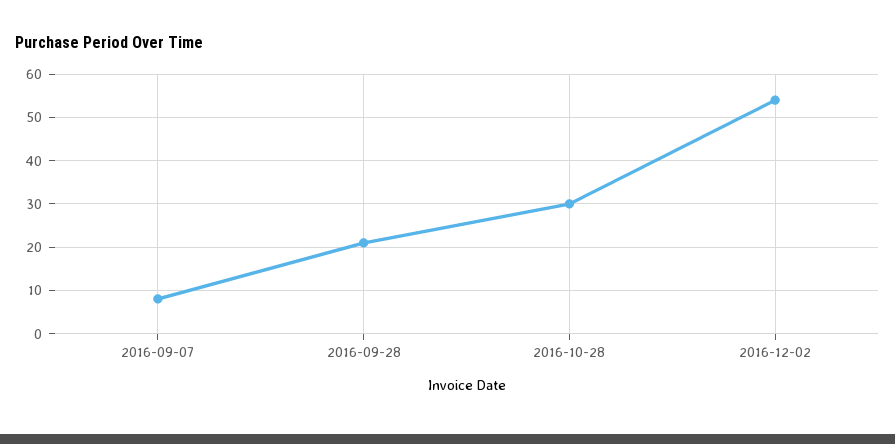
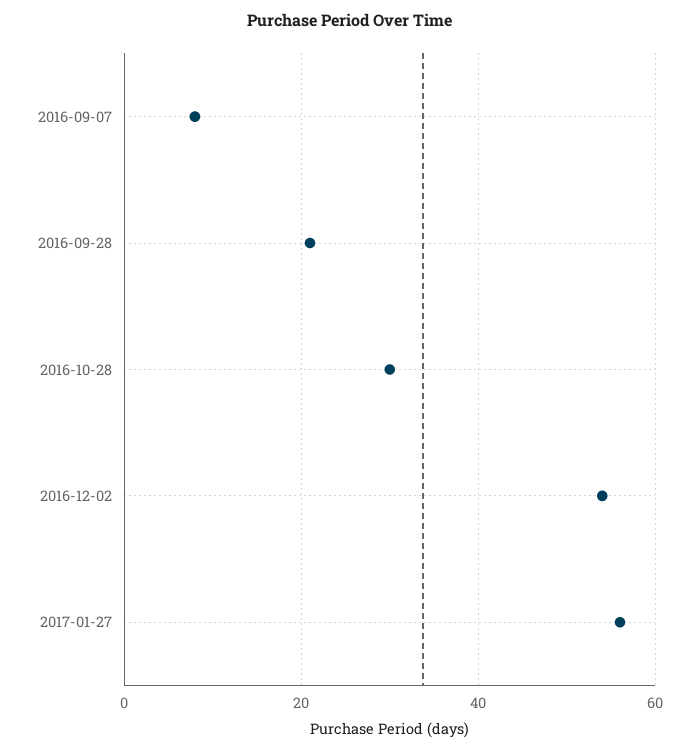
2017-01-27: none -> 55

